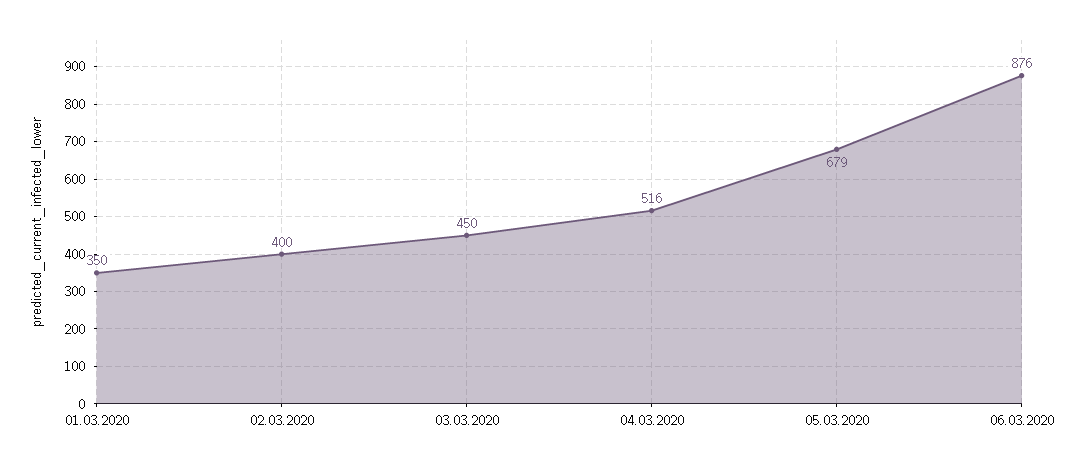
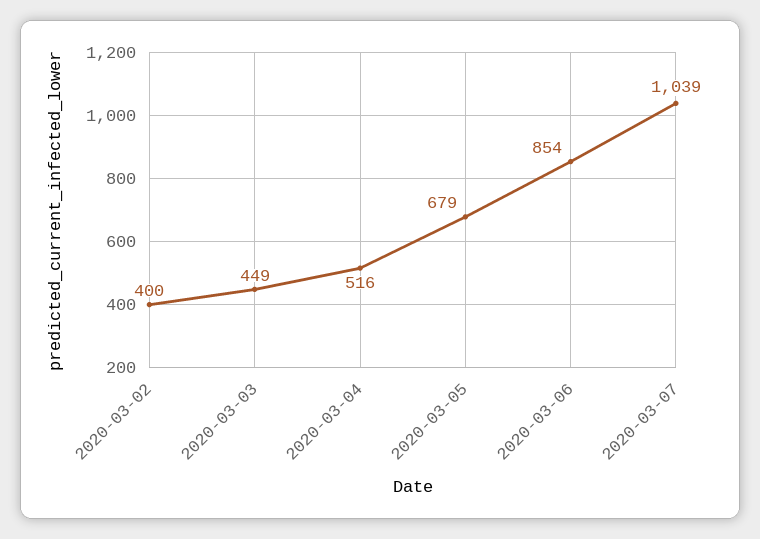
01.03.2020: 350 -> none
03.03.2020: 450 -> 449
06.03.2020: 876 -> 854
2020-03-07: none -> 1039

